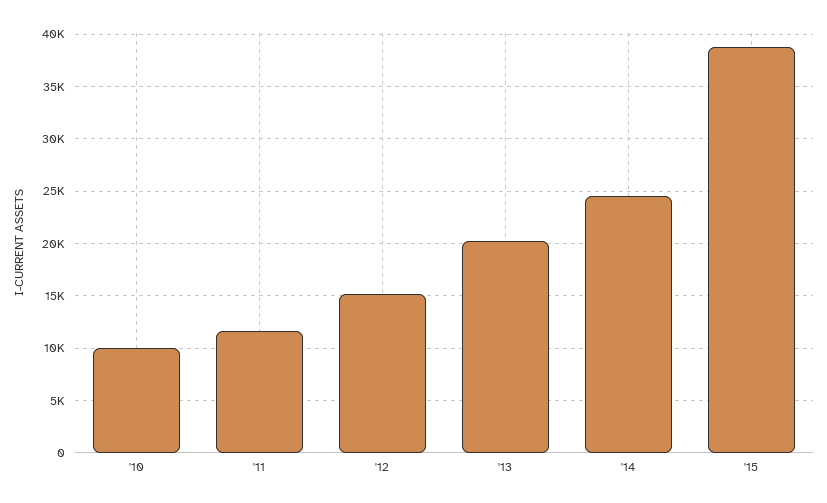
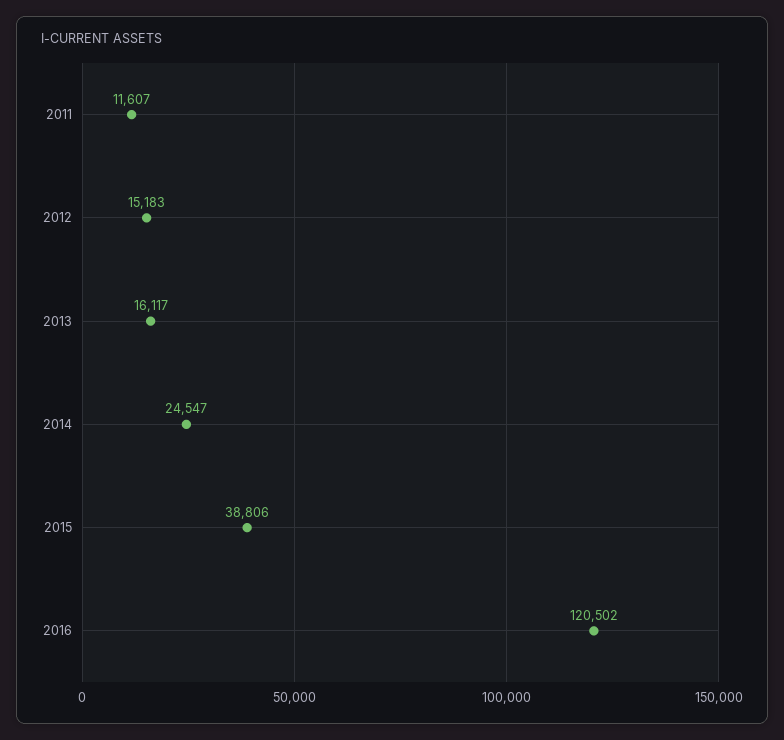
'10: 10000 -> none
'13: 20000 -> 16117
2016: none -> 120502

